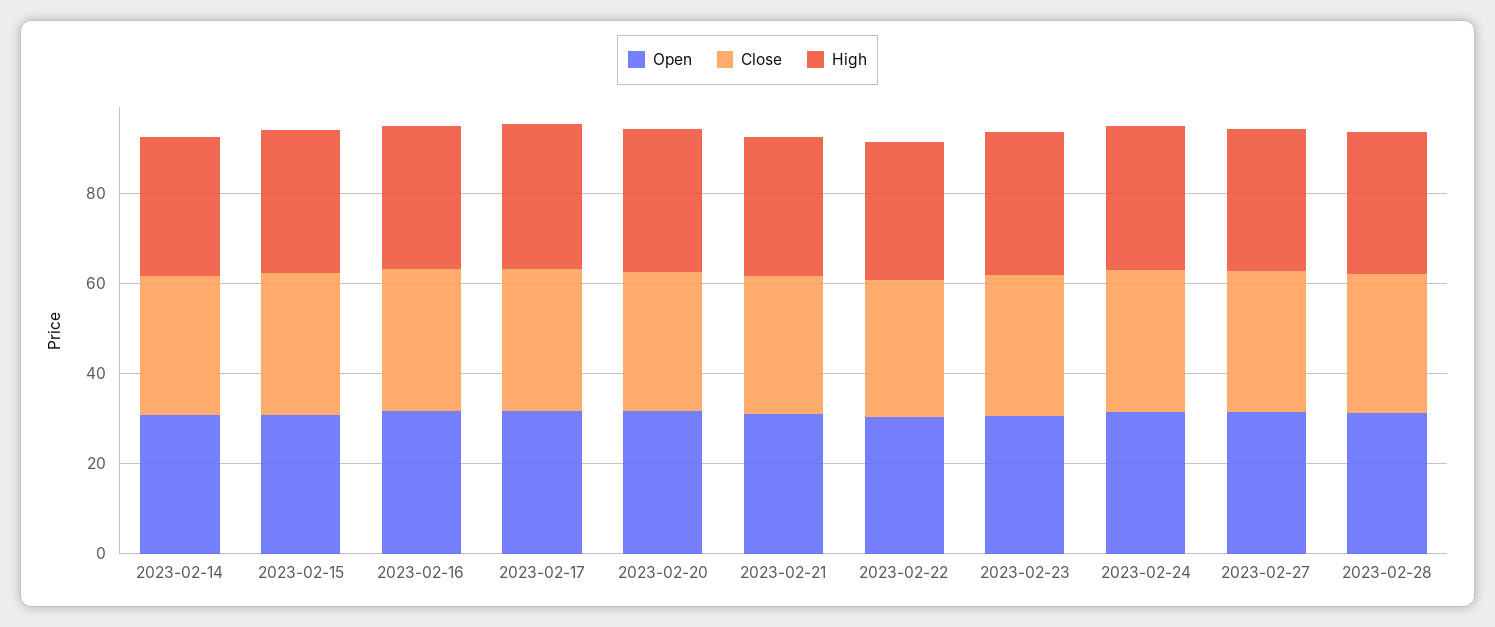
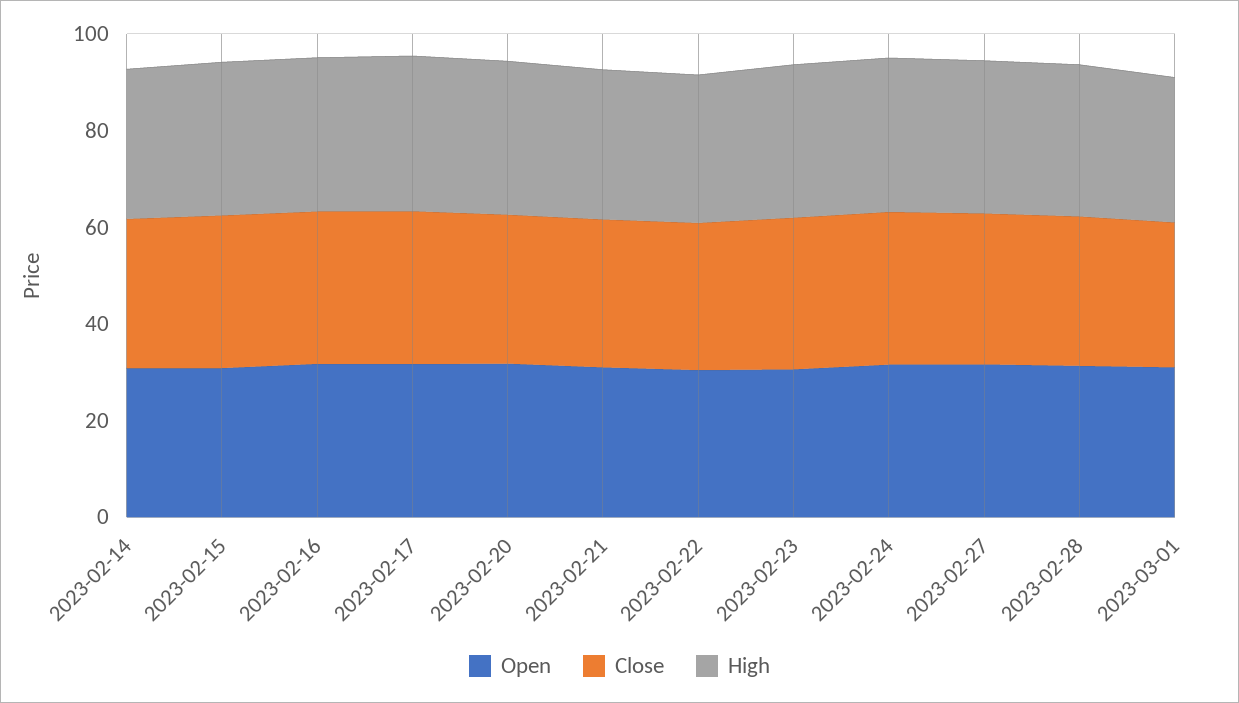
Open, 2023-03-01: none -> 30
Close, 2023-03-01: none -> 30
High, 2023-03-01: none -> 30

